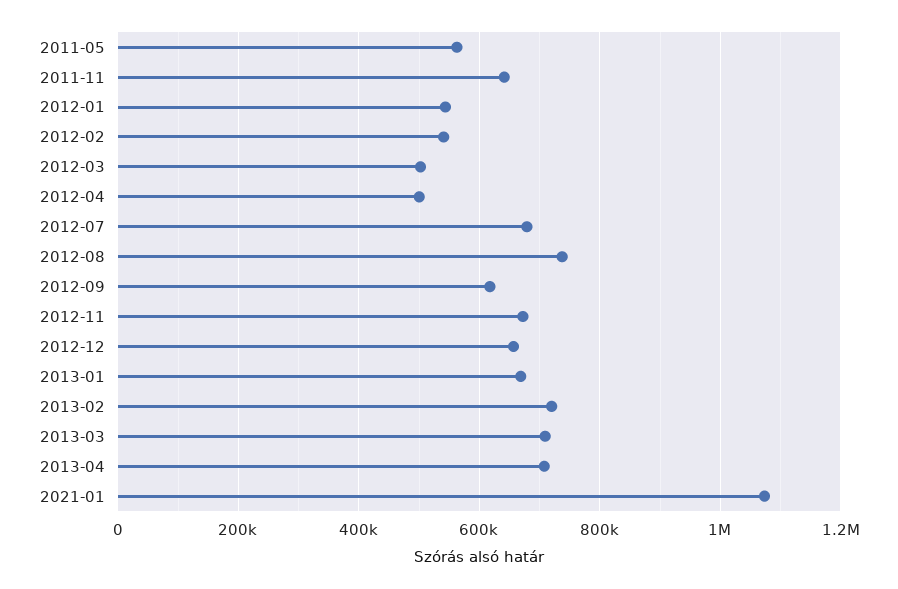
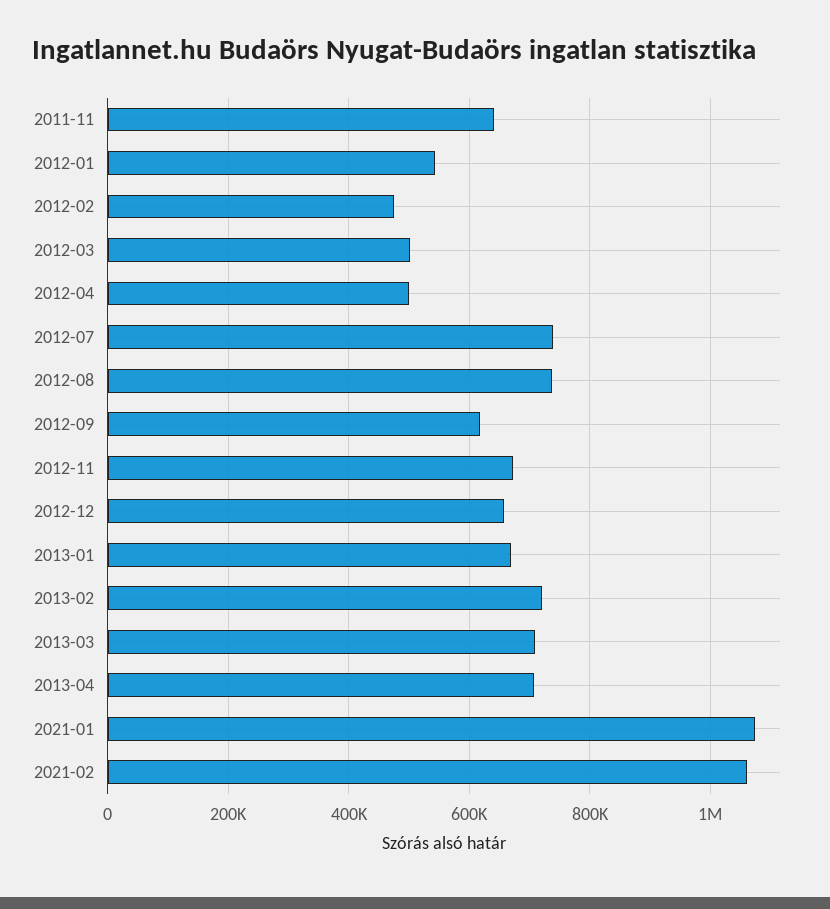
2011-05: 560000 -> none
2012-02: 540000 -> 480000
2012-07: 680000 -> 740000
2021-02: none -> 1060000

